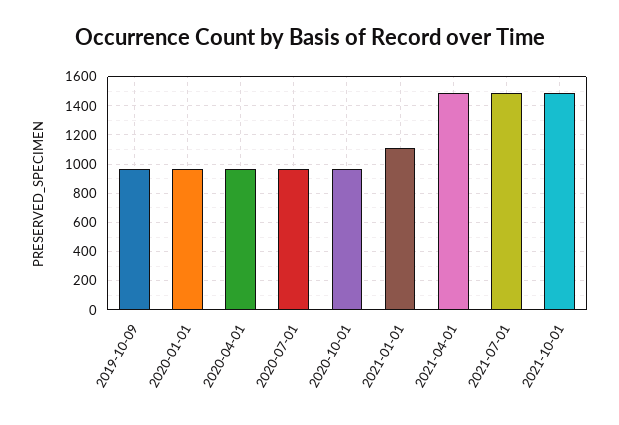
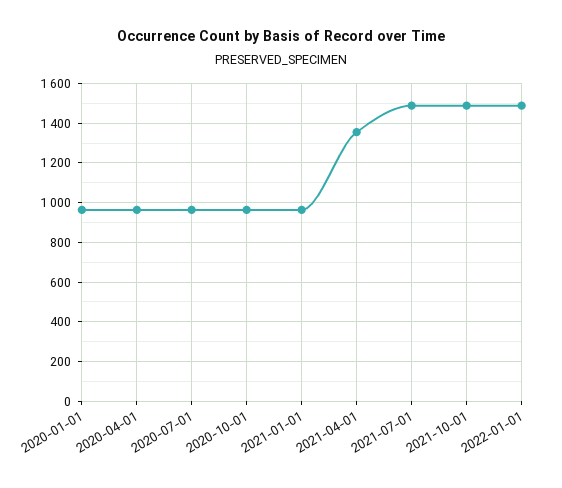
2019-10-09: 950 -> none
2021-01-01: 1100 -> 950
2021-04-01: 1500 -> 1350
2022-01-01: none -> 1500

